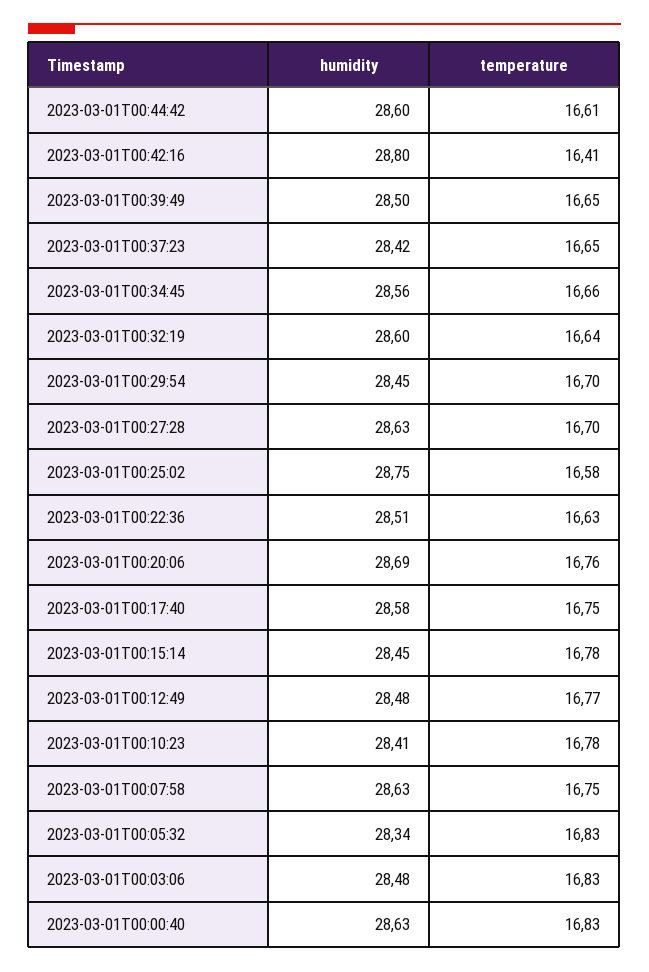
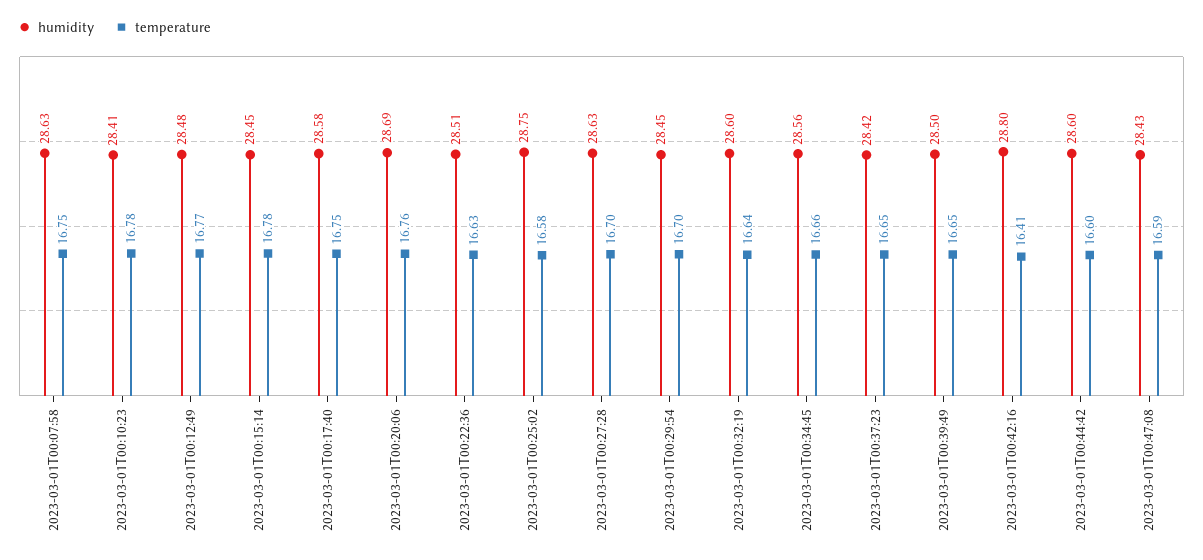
temperature, 2023-03-01T00:44:42: 16.61 -> 16.6
humidity, 2023-03-01T00:05:32: 28.34 -> none
temperature, 2023-03-01T00:05:32: 16.83 -> none
humidity, 2023-03-01T00:03:06: 28.48 -> none
temperature, 2023-03-01T00:03:06: 16.83 -> none
humidity, 2023-03-01T00:00:40: 28.63 -> none
temperature, 2023-03-01T00:00:40: 16.83 -> none
humidity, 2023-03-01T00:47:08: none -> 28.43
temperature, 2023-03-01T00:47:08: none -> 16.59

